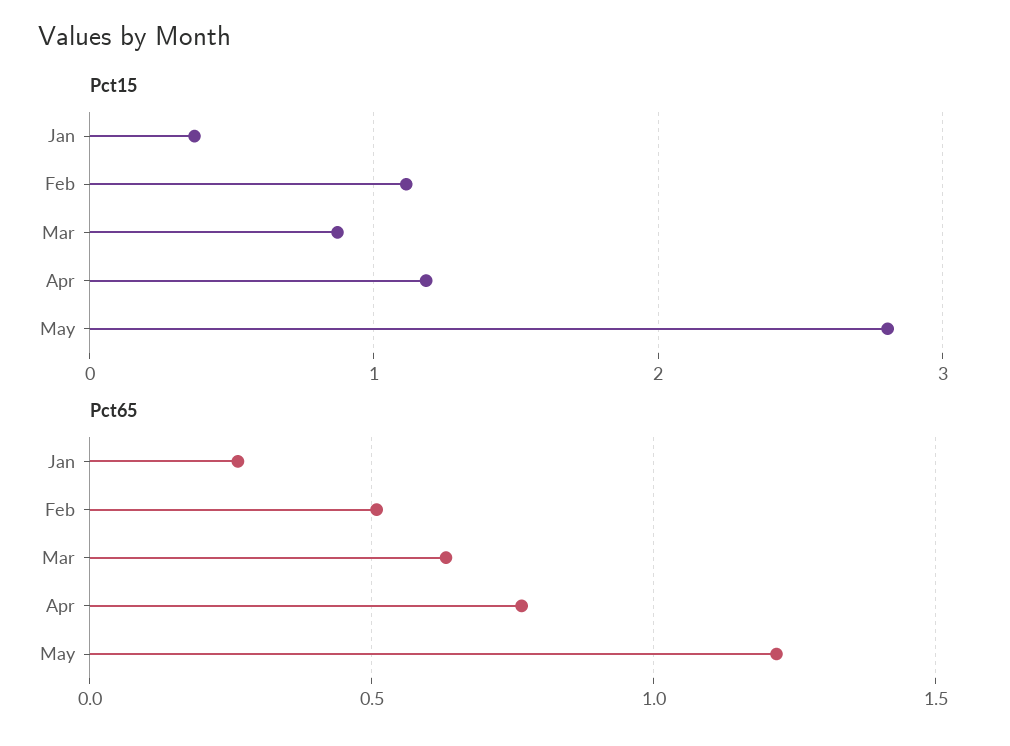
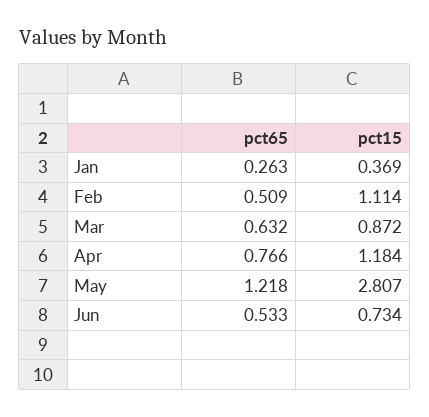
Pct65, Jun: none -> 0.533
Pct15, Jun: none -> 0.734

